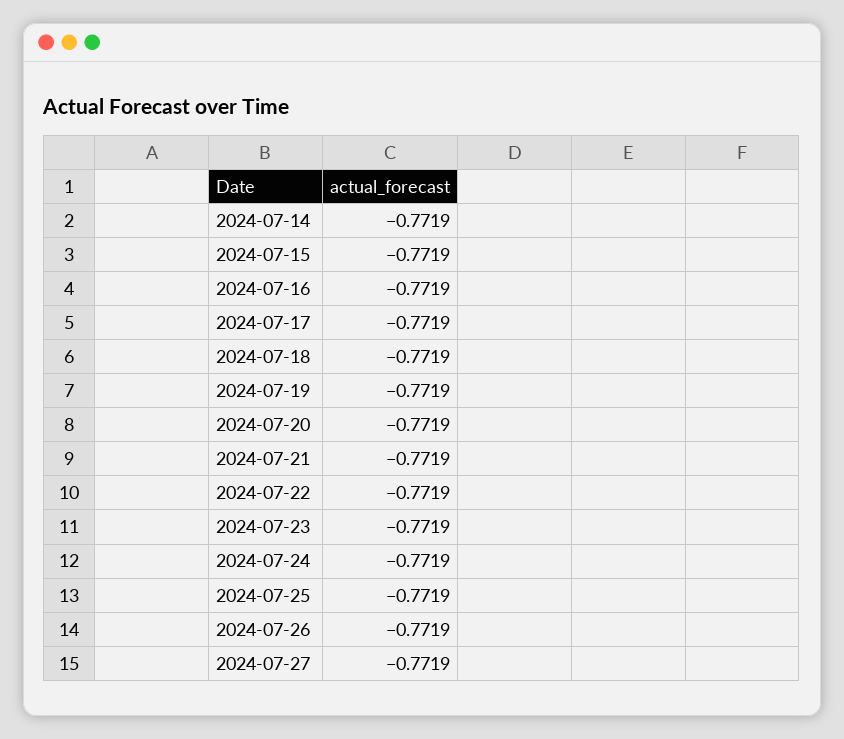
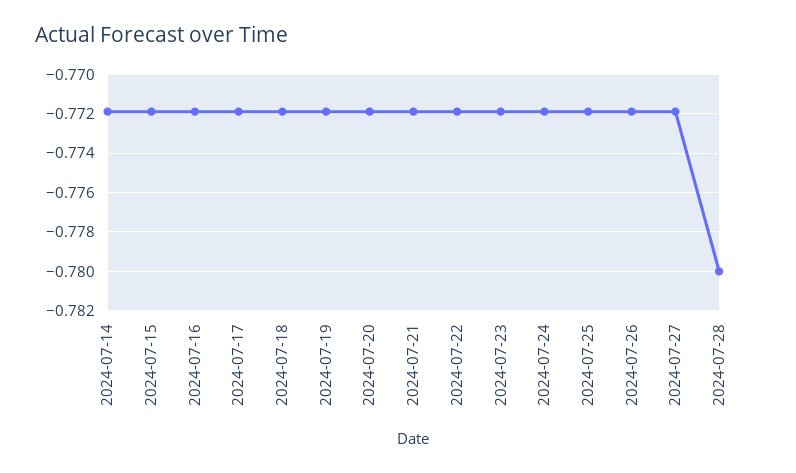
2024-07-28: none -> -0.78

